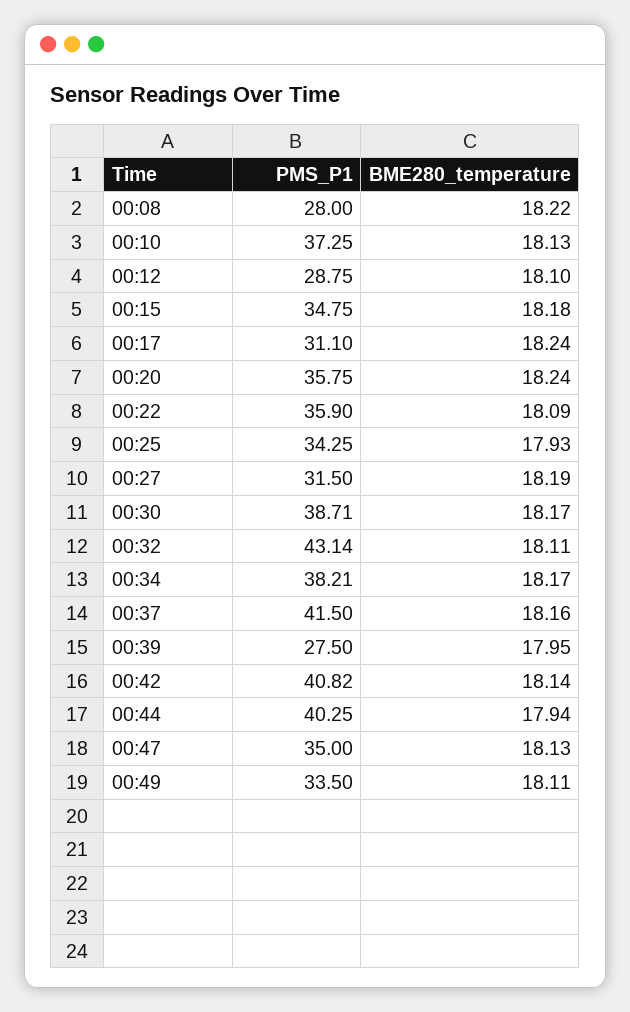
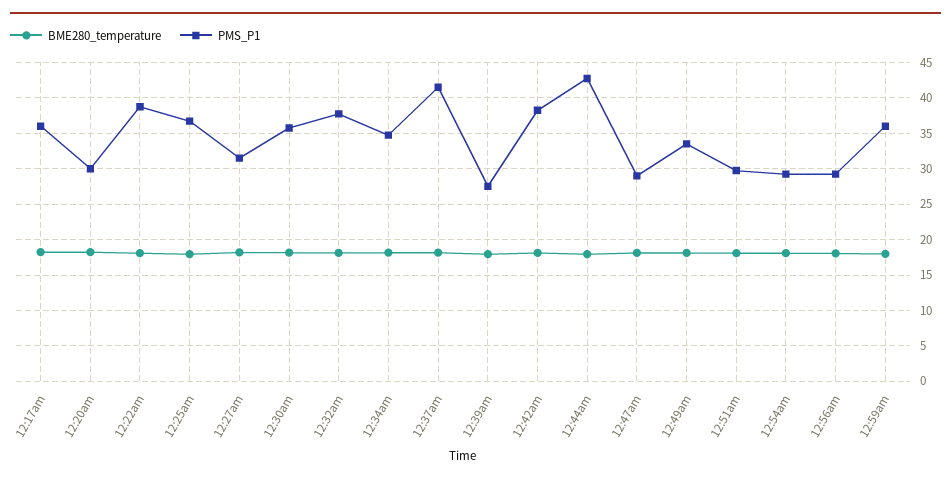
PMS_P1, 00:08: 28 -> none
BME280_temperature, 00:08: 18.22 -> none
PMS_P1, 00:10: 37.25 -> none
BME280_temperature, 00:10: 18.13 -> none
PMS_P1, 00:12: 28.75 -> none
BME280_temperature, 00:12: 18.1 -> none
PMS_P1, 00:15: 34.75 -> none
BME280_temperature, 00:15: 18.18 -> none
PMS_P1, 00:17: 31.1 -> 36
PMS_P1, 00:20: 35.75 -> 30
PMS_P1, 00:22: 35.9 -> 39
PMS_P1, 00:25: 34.25 -> 37
PMS_P1, 00:30: 38.71 -> 36
PMS_P1, 00:32: 43.14 -> 38
PMS_P1, 00:34: 38.21 -> 35
PMS_P1, 00:42: 40.82 -> 38
PMS_P1, 00:44: 40.25 -> 43
PMS_P1, 00:47: 35 -> 29
BME280_temperature, 12:51am: none -> 18
PMS_P1, 12:51am: none -> 30
BME280_temperature, 12:54am: none -> 18
PMS_P1, 12:54am: none -> 29
BME280_temperature, 12:56am: none -> 18
PMS_P1, 12:56am: none -> 29
BME280_temperature, 12:59am: none -> 18
PMS_P1, 12:59am: none -> 36

